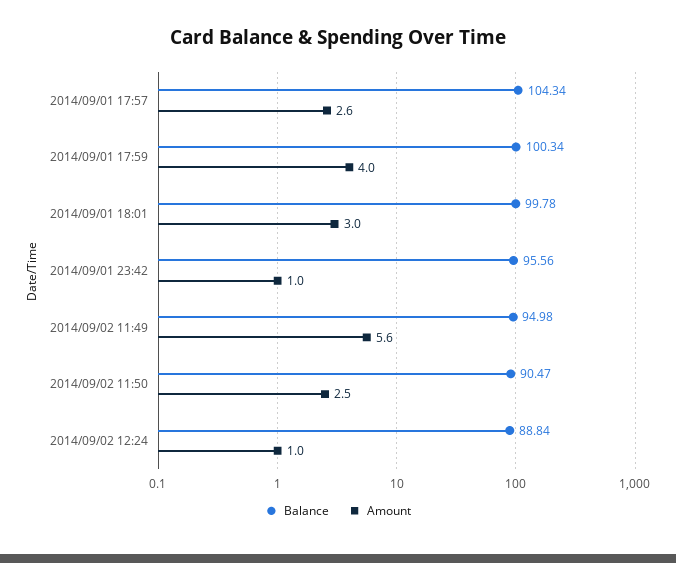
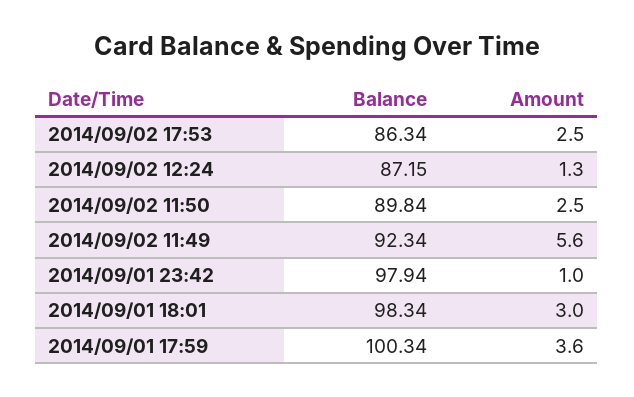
Balance, 2014/09/01 17:57: 104.34 -> none
Amount, 2014/09/01 17:57: 2.6 -> none
Amount, 2014/09/01 17:59: 4 -> 3.6
Balance, 2014/09/01 18:01: 99.78 -> 98.34
Balance, 2014/09/01 23:42: 95.56 -> 97.94
Balance, 2014/09/02 11:49: 94.98 -> 92.34
Balance, 2014/09/02 11:50: 90.47 -> 89.84
Balance, 2014/09/02 12:24: 88.84 -> 87.15
Amount, 2014/09/02 12:24: 1 -> 1.3
Balance, 2014/09/02 17:53: none -> 86.34
Amount, 2014/09/02 17:53: none -> 2.5

